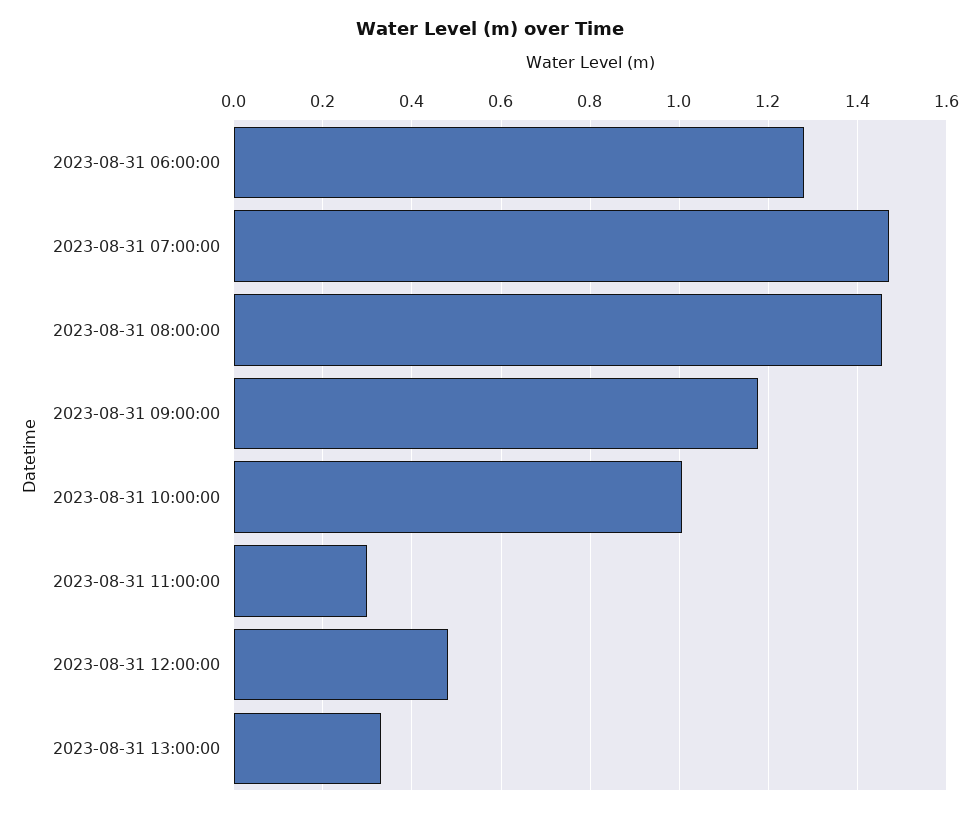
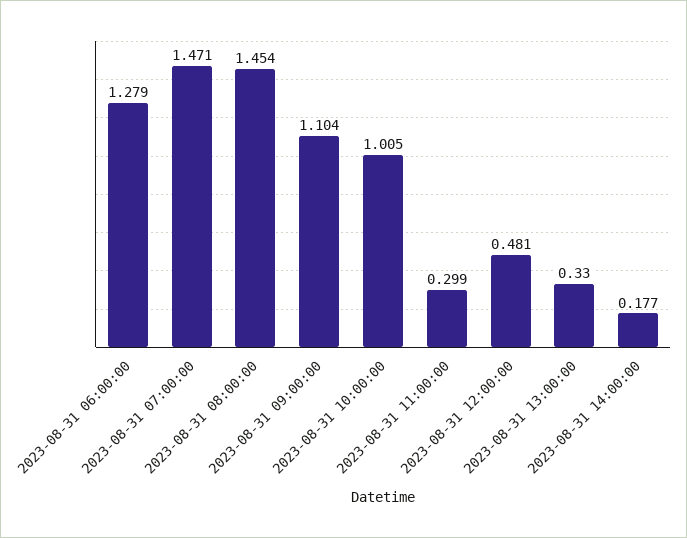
2023-08-31 09:00:00: 1.18 -> 1.104
2023-08-31 14:00:00: none -> 0.177

